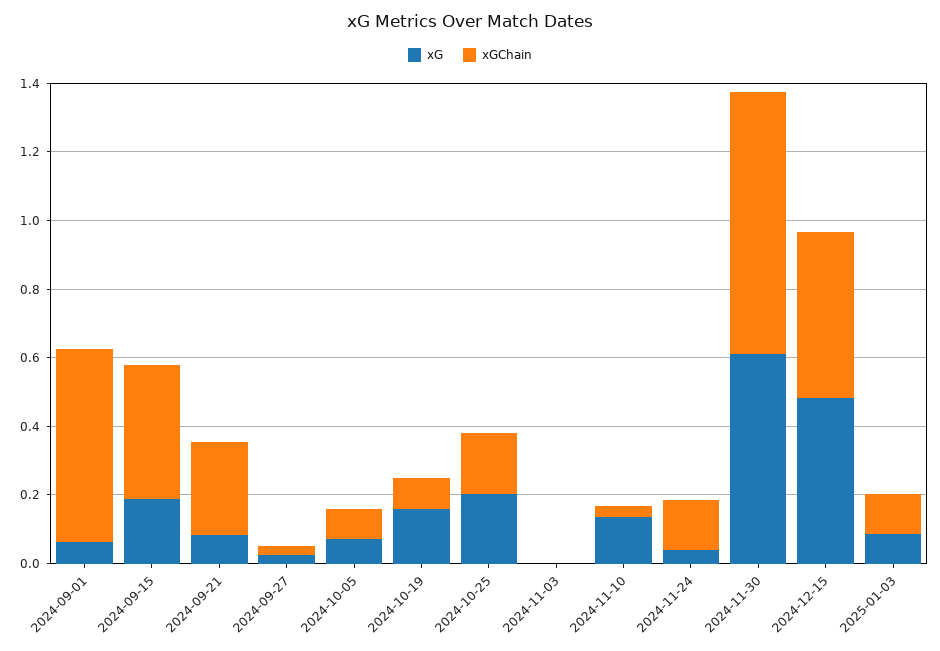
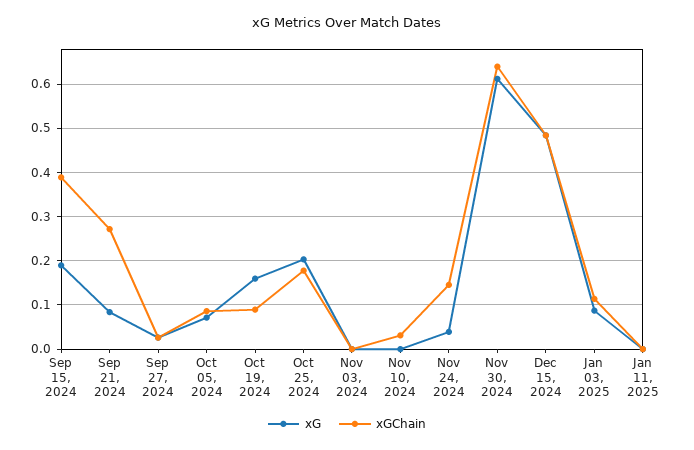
xG, 2024-09-01: 0.05 -> none
xGChain, 2024-09-01: 0.55 -> none
xG, 2024-11-10: 0.15 -> 0
xGChain, 2024-11-30: 0.75 -> 0.64
xG, Jan 11, 2025: none -> 0
xGChain, Jan 11, 2025: none -> 0

